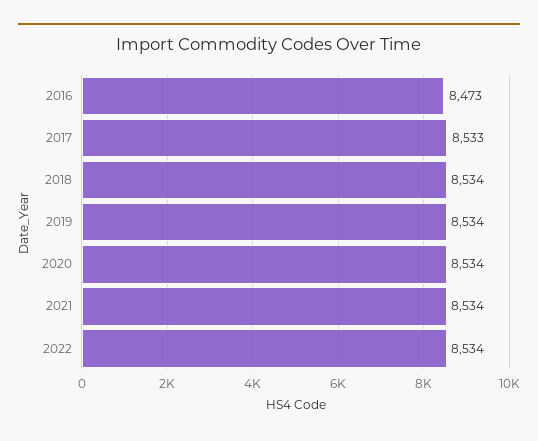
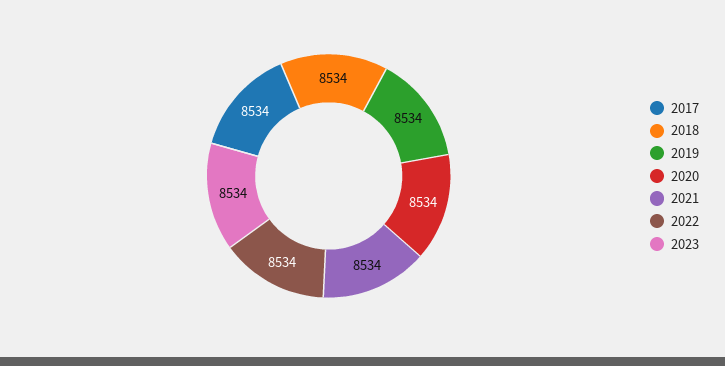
2016: 8473 -> none
2017: 8533 -> 8534
2023: none -> 8534

